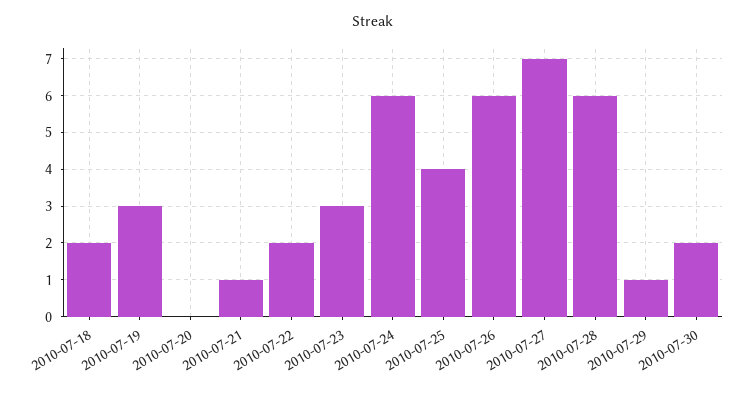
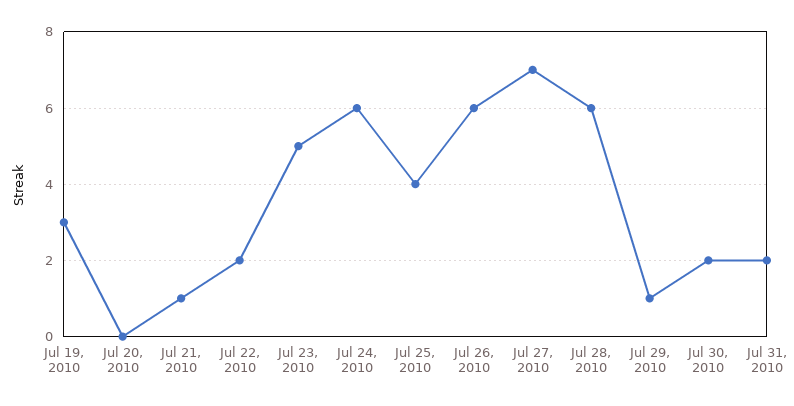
2010-07-18: 2 -> none
2010-07-23: 3 -> 5
Jul 31, 2010: none -> 2

